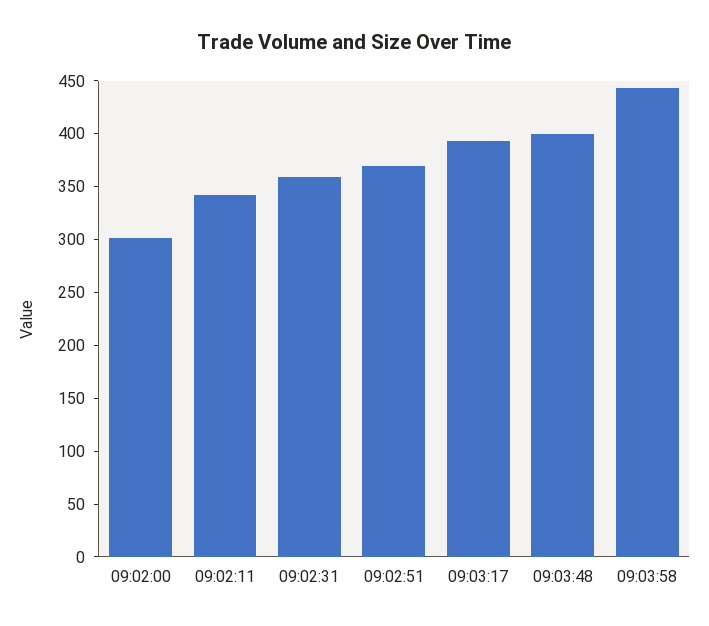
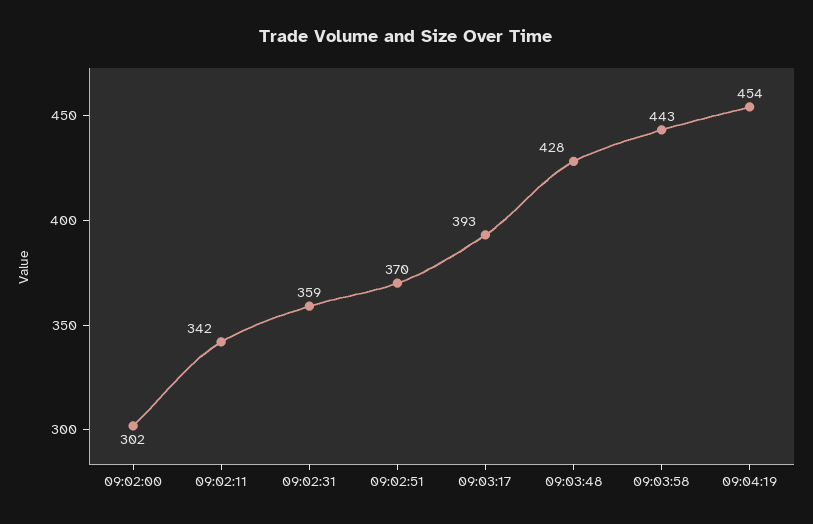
09:03:48: 400 -> 428
09:04:19: none -> 454

